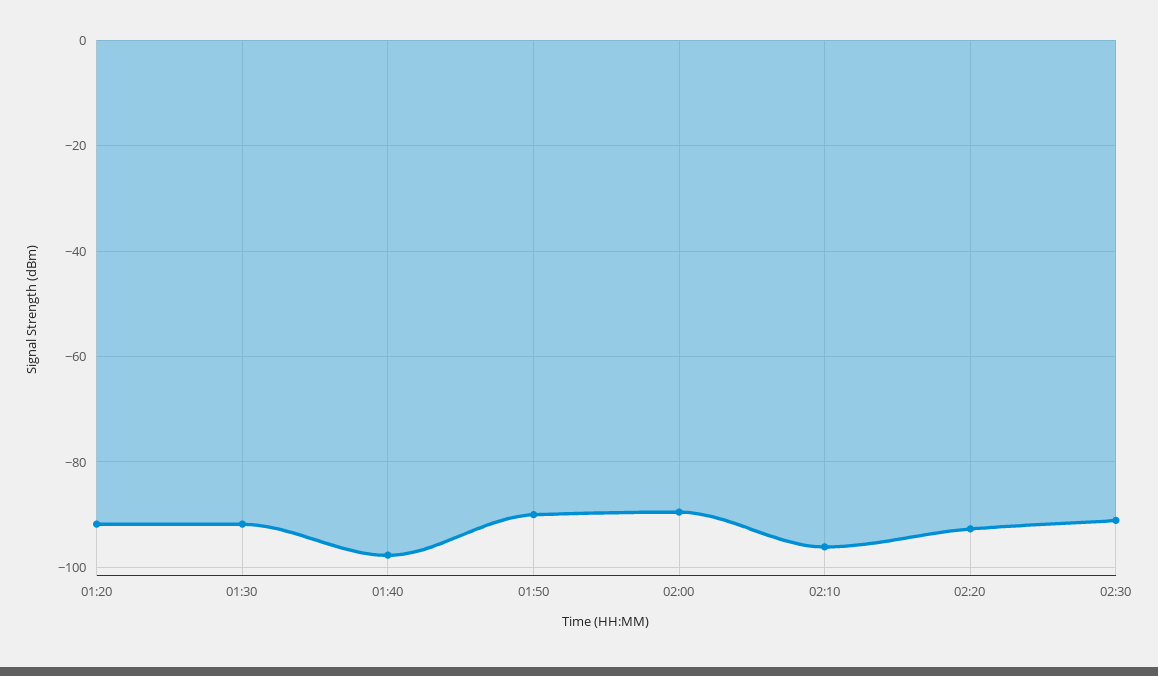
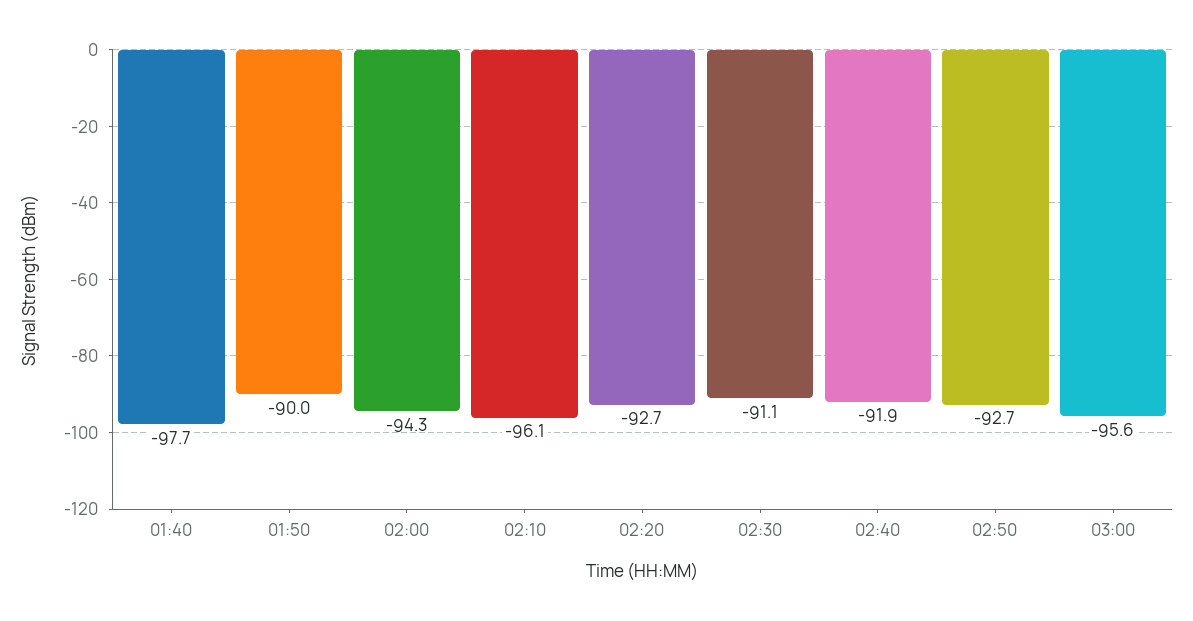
01:20: -92 -> none
01:30: -92 -> none
02:00: -90 -> -94.3
02:40: none -> -91.9
02:50: none -> -92.7
03:00: none -> -95.6

